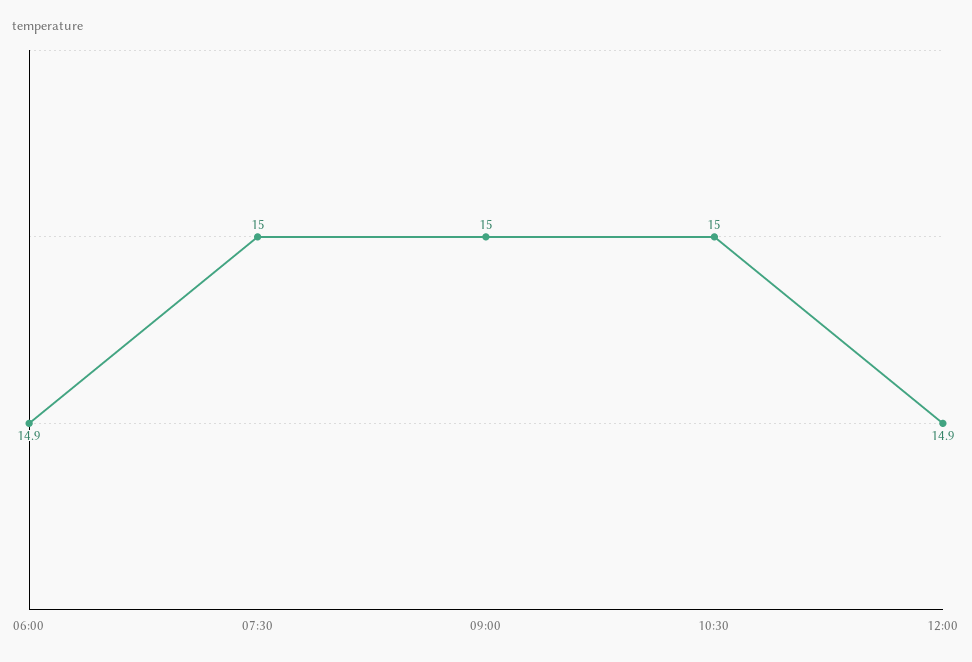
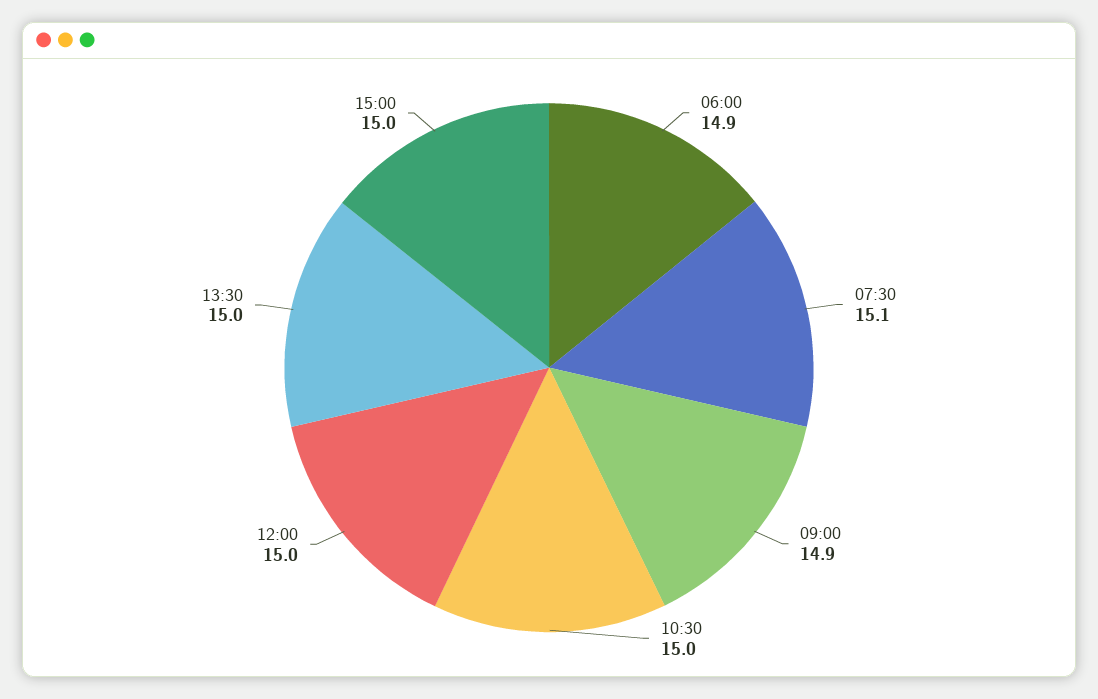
07:30: 15 -> 15.1
09:00: 15 -> 14.9
12:00: 14.9 -> 15
13:30: none -> 15
15:00: none -> 15

